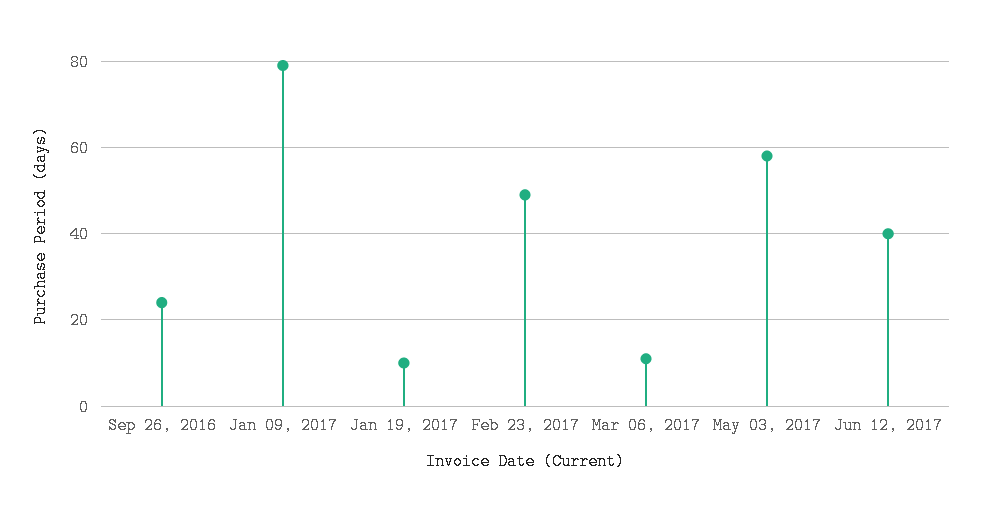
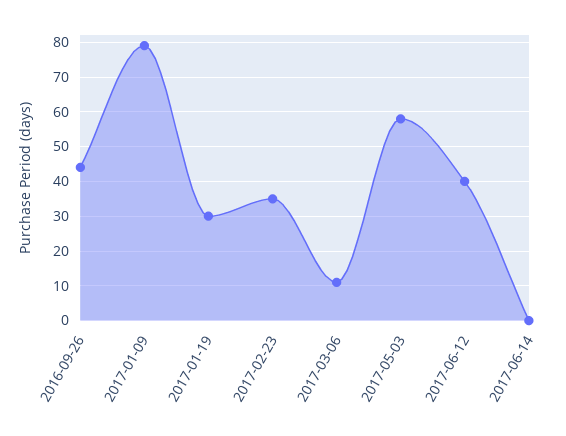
Sep 26, 2016: 25 -> 45
Jan 19, 2017: 10 -> 30
Feb 23, 2017: 50 -> 35
2017-06-14: none -> 0

